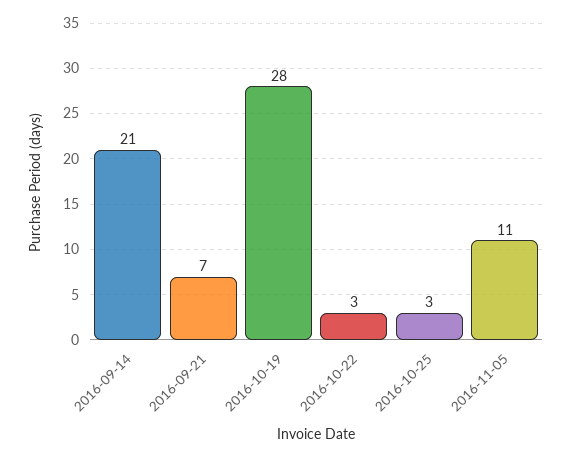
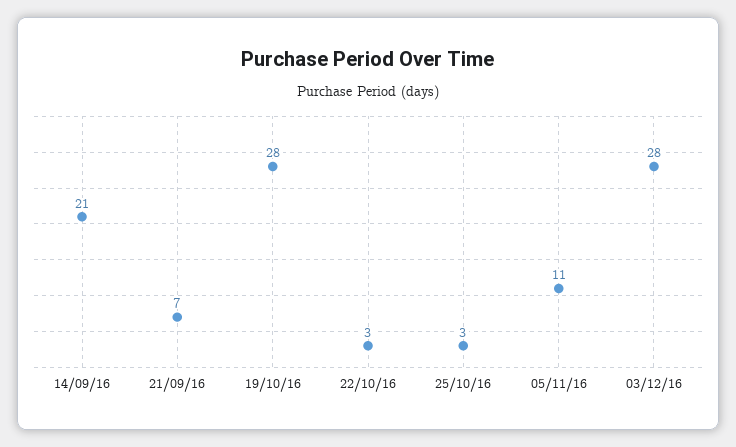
03/12/16: none -> 28

